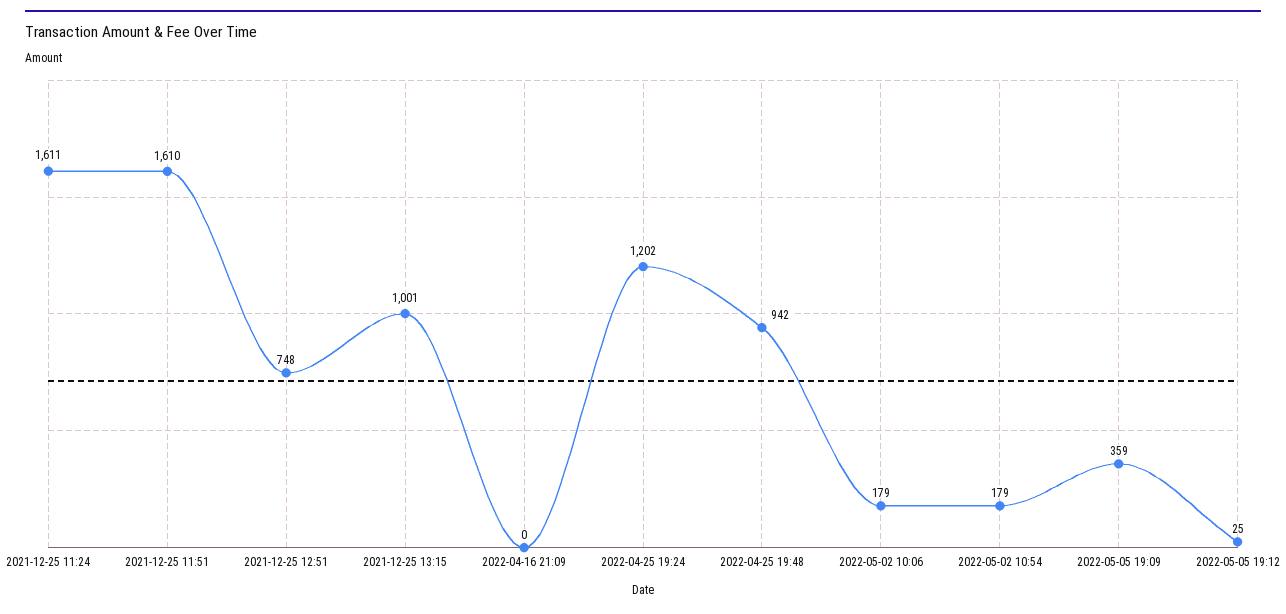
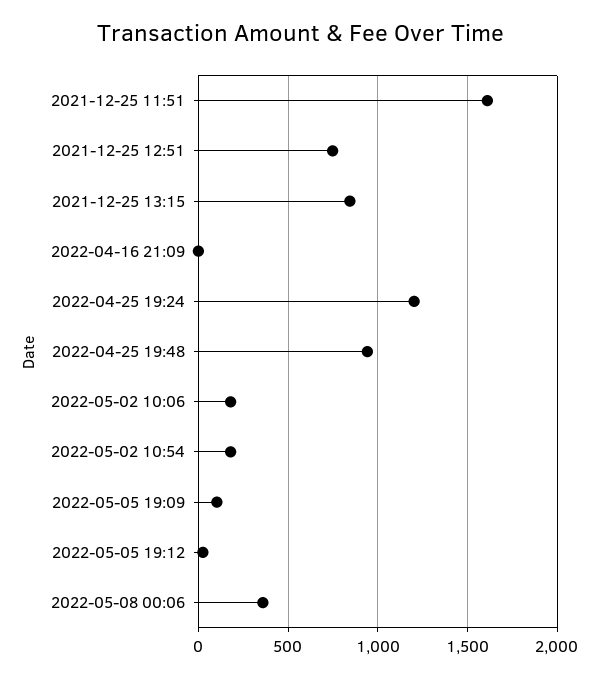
2021-12-25 11:24: 1611 -> none
2021-12-25 13:15: 1001 -> 850
2022-05-05 19:09: 359 -> 100
2022-05-08 00:06: none -> 350

